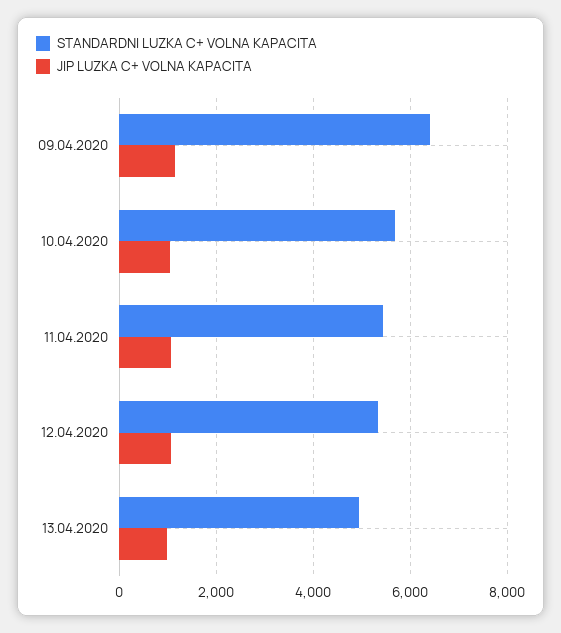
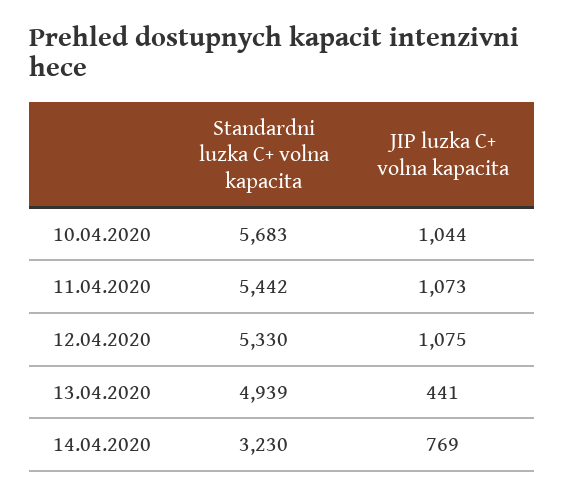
STANDARDNI LUZKA C+ VOLNA KAPACITA, 09.04.2020: 6400 -> none
JIP LUZKA C+ VOLNA KAPACITA, 09.04.2020: 1200 -> none
JIP LUZKA C+ VOLNA KAPACITA, 13.04.2020: 1000 -> 441
STANDARDNI LUZKA C+ VOLNA KAPACITA, 14.04.2020: none -> 3230
JIP LUZKA C+ VOLNA KAPACITA, 14.04.2020: none -> 769

